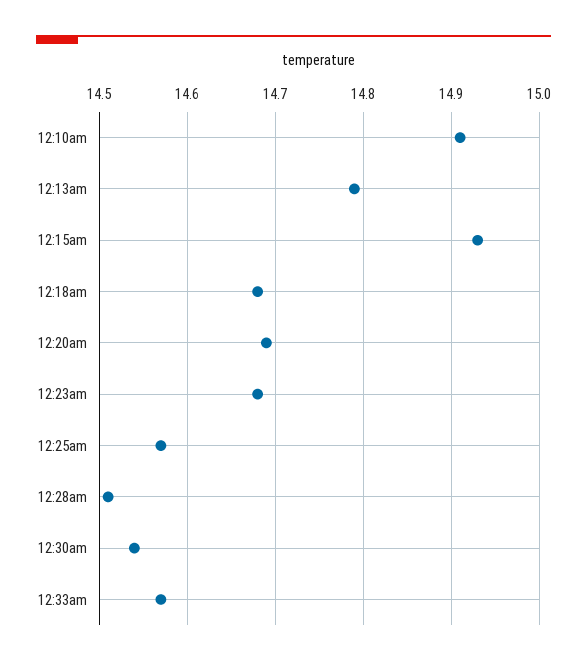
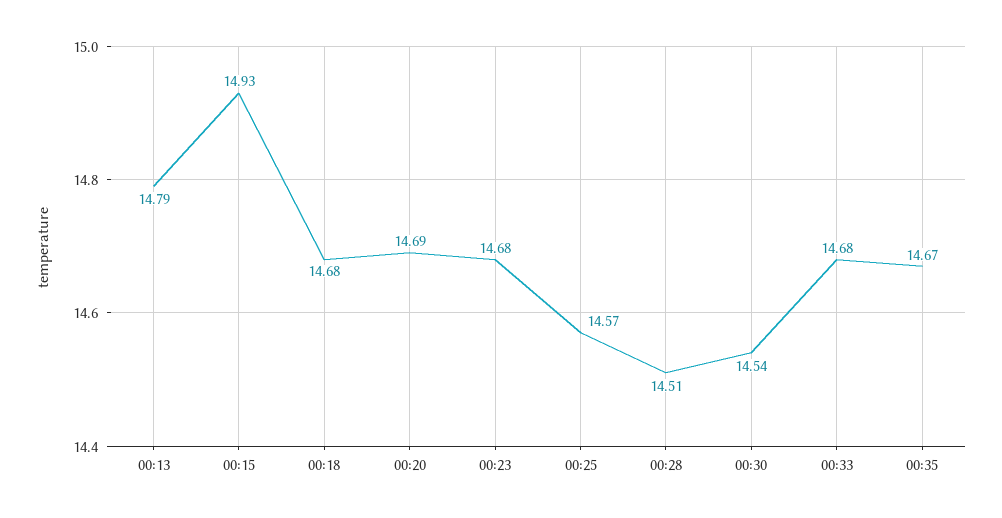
12:10am: 14.91 -> none
12:33am: 14.57 -> 14.68
00:35: none -> 14.67

